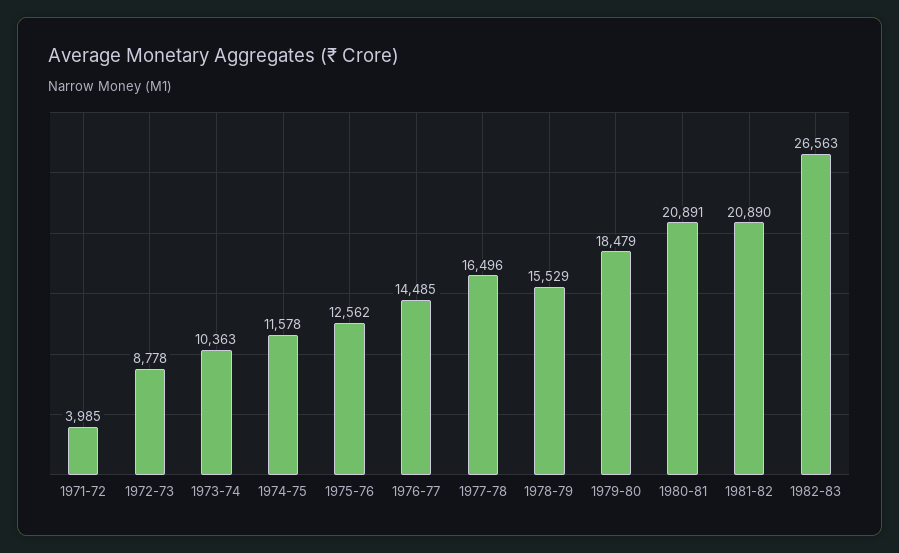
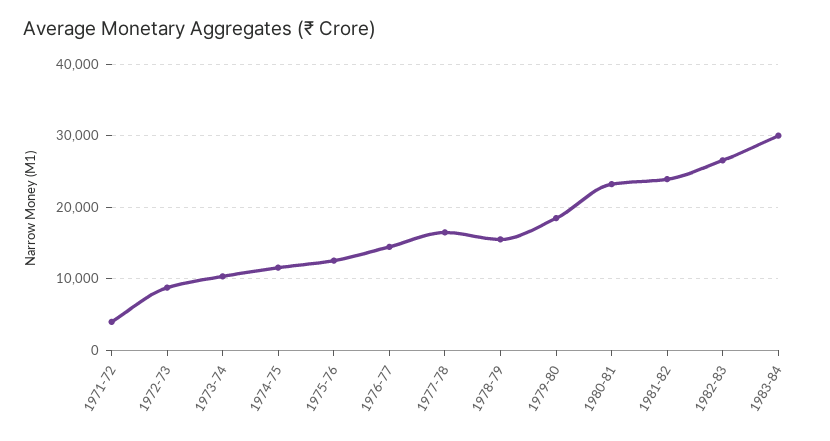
1980-81: 20891 -> 23000
1981-82: 20890 -> 24000
1983-84: none -> 30000

